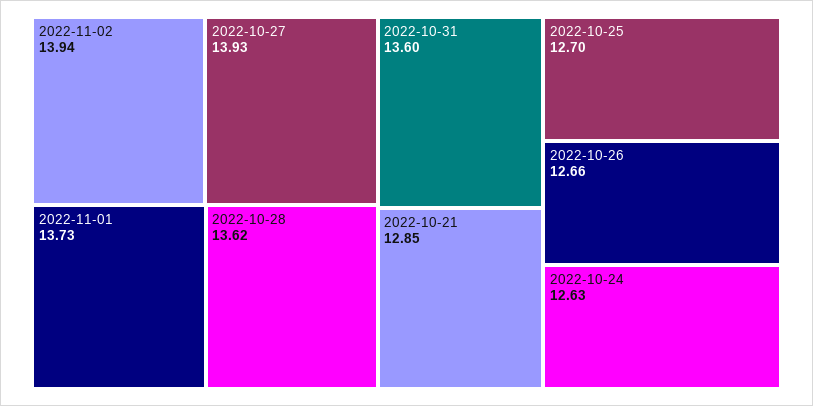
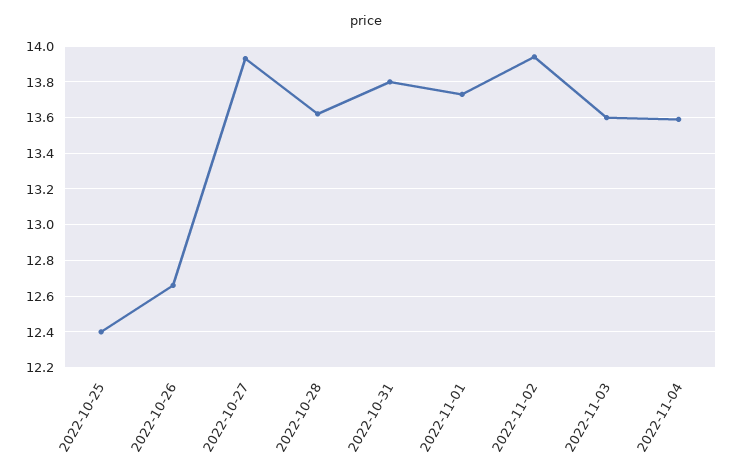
2022-10-31: 13.6 -> 13.8
2022-10-21: 12.85 -> none
2022-10-25: 12.7 -> 12.4
2022-10-24: 12.63 -> none
2022-11-03: none -> 13.6
2022-11-04: none -> 13.6

